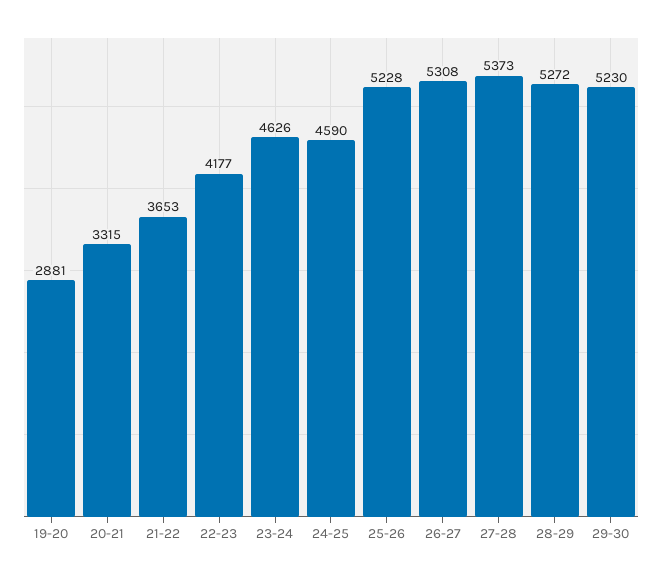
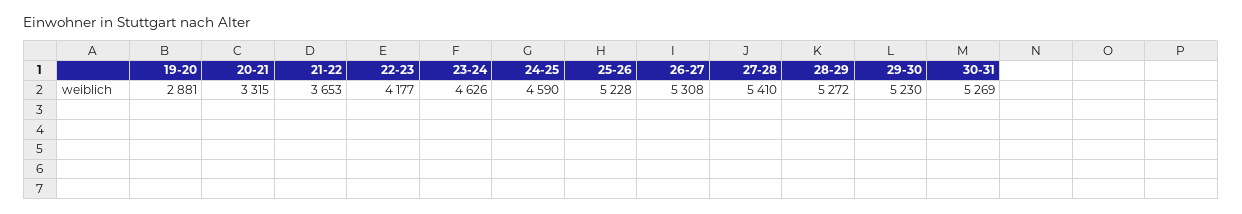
27-28: 5373 -> 5410
30-31: none -> 5269

